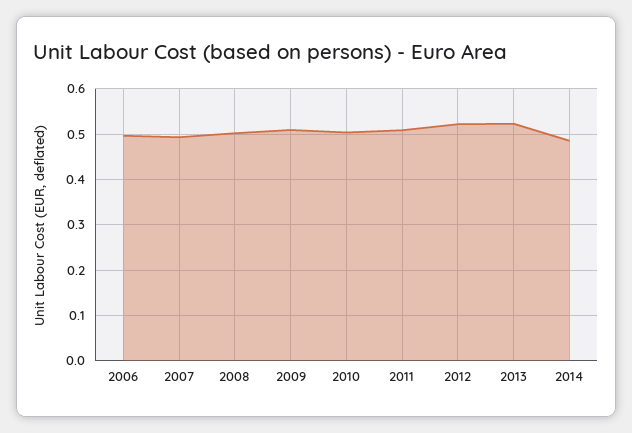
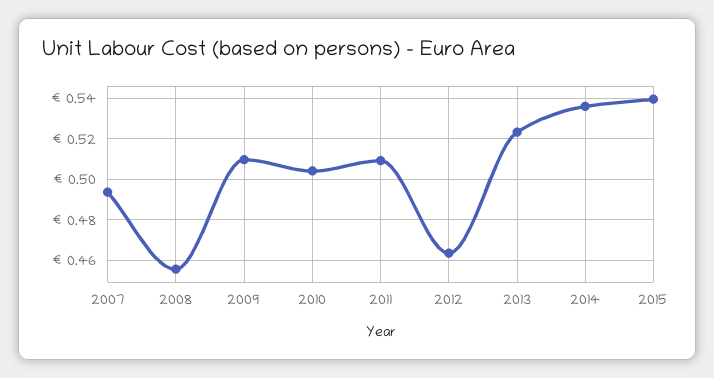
2006: 0.5 -> none
2008: 0.5 -> 0.455
2012: 0.52 -> 0.465
2014: 0.48 -> 0.535
2015: none -> 0.54

